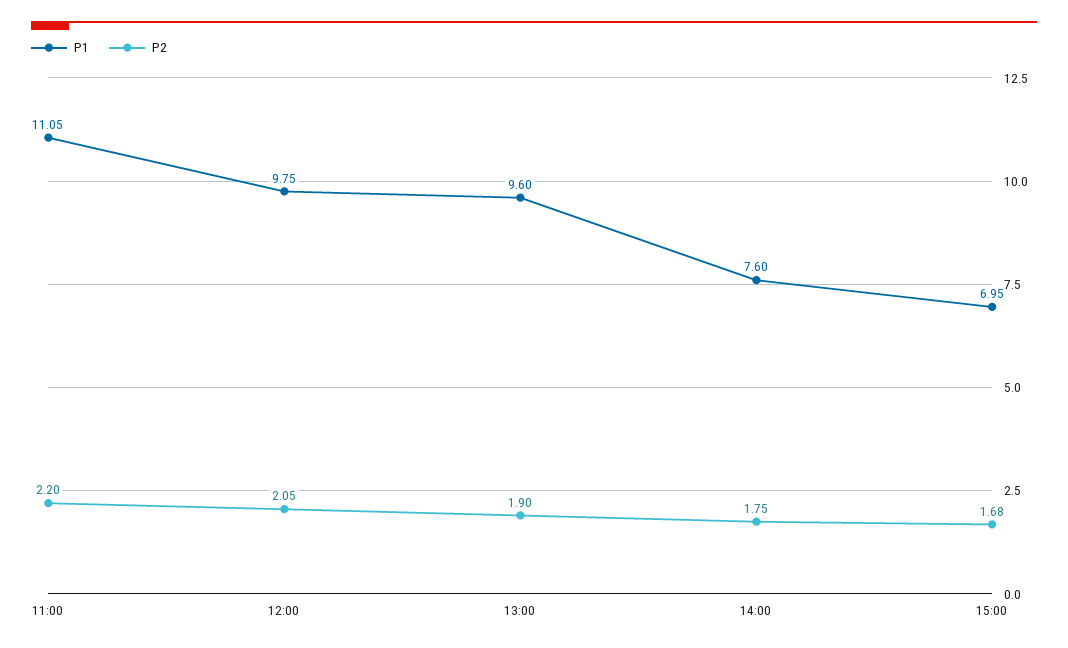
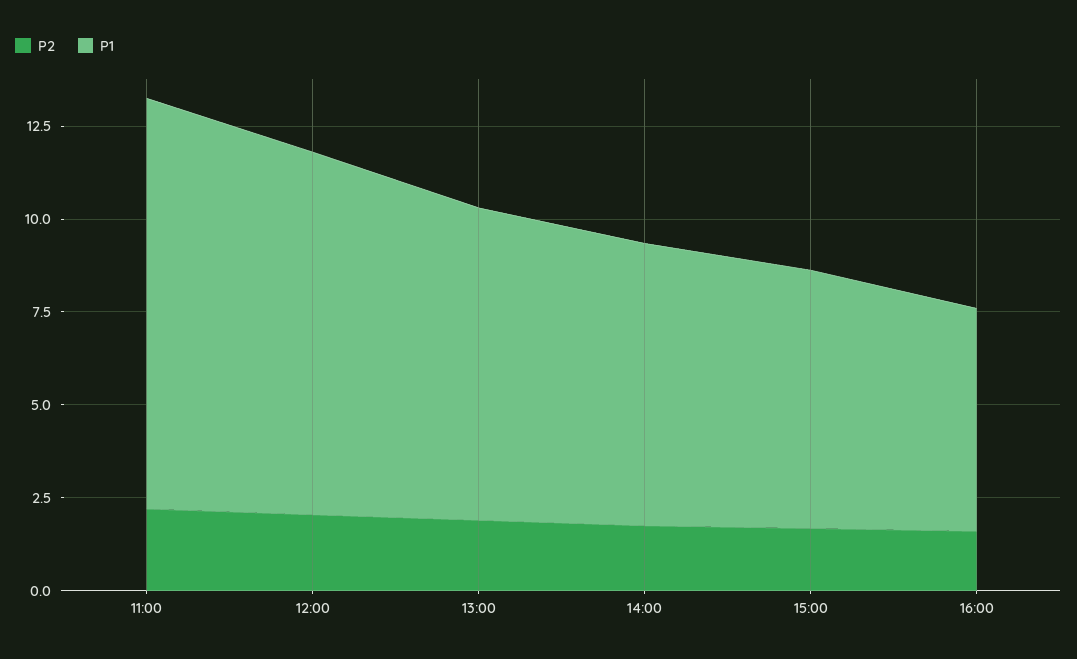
P1, 13:00: 9.6 -> 8.5
P2, 16:00: none -> 1.5
P1, 16:00: none -> 6

